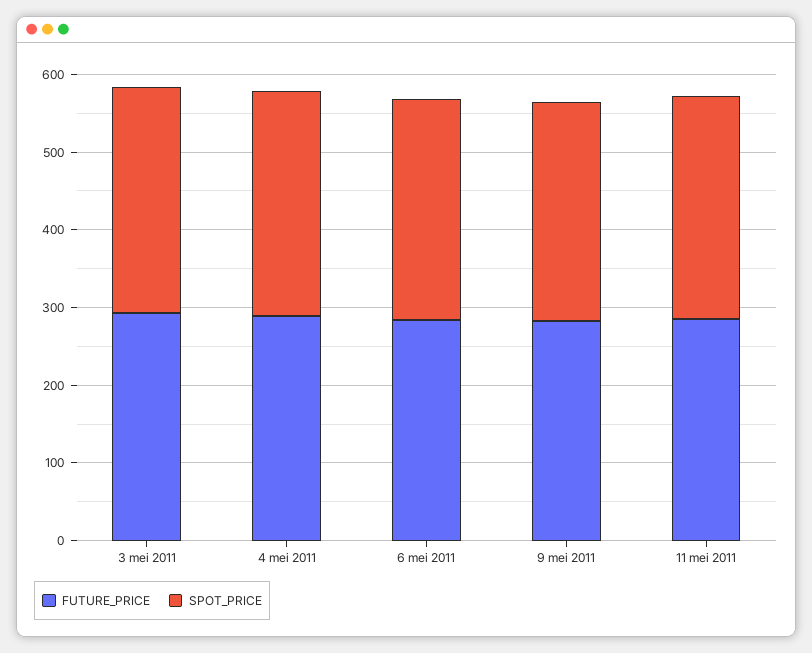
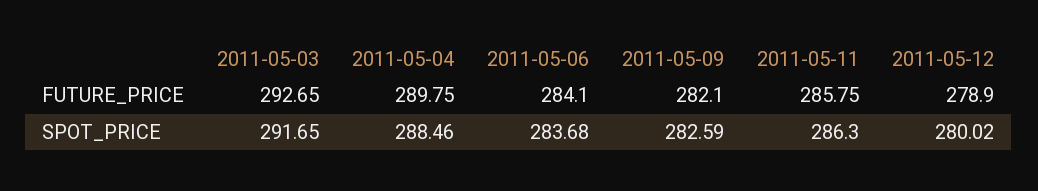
FUTURE_PRICE, 2011-05-12: none -> 278.9
SPOT_PRICE, 2011-05-12: none -> 280.02

